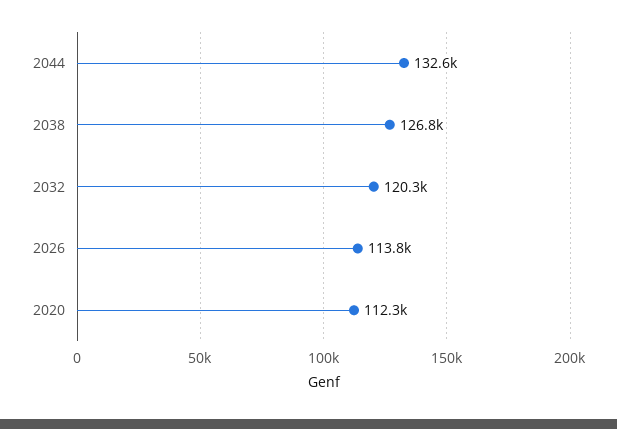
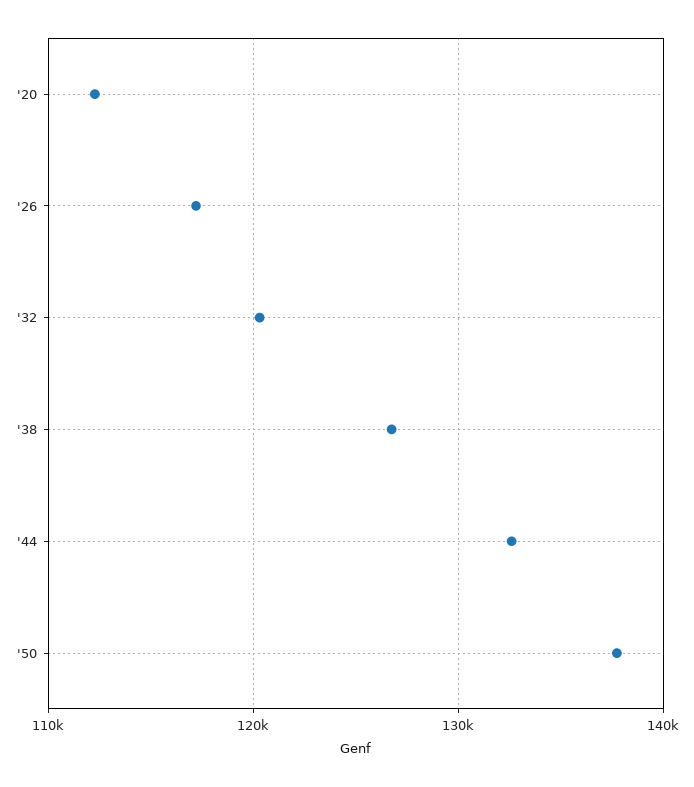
2026: 113800 -> 117000
'50: none -> 138000

